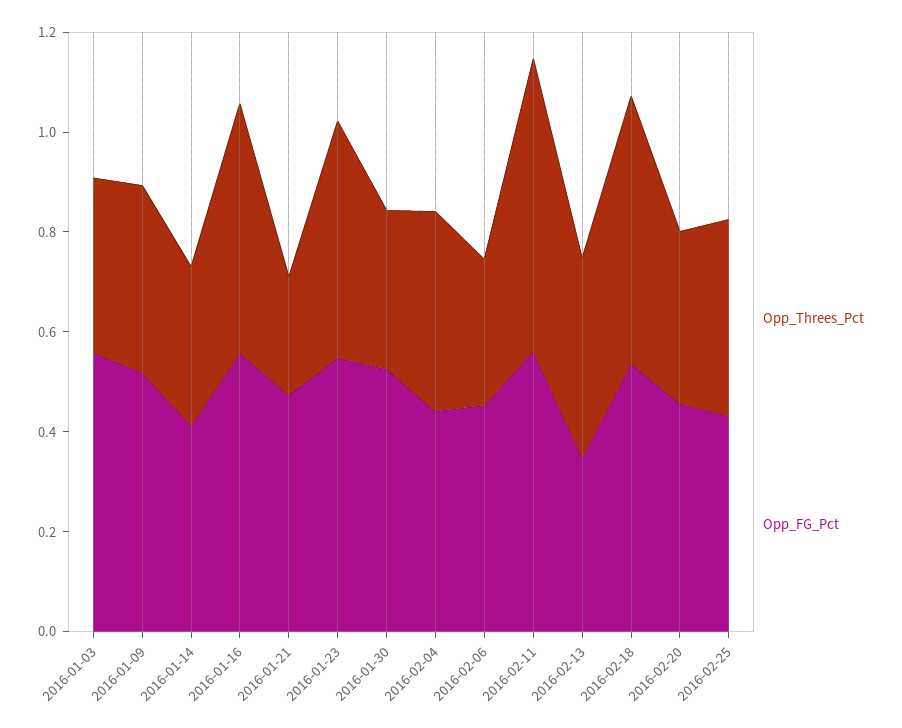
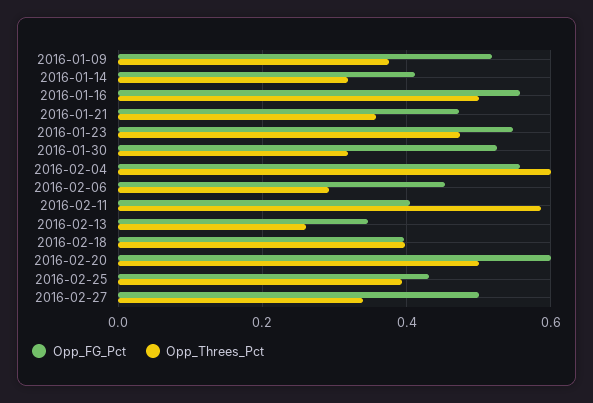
Opp_Threes_Pct, 2016-01-03: 0.35 -> none
Opp_FG_Pct, 2016-01-03: 0.55 -> none
Opp_Threes_Pct, 2016-01-21: 0.25 -> 0.36
Opp_Threes_Pct, 2016-02-04: 0.4 -> 0.6
Opp_FG_Pct, 2016-02-04: 0.45 -> 0.56
Opp_FG_Pct, 2016-02-11: 0.55 -> 0.4
Opp_Threes_Pct, 2016-02-13: 0.4 -> 0.26
Opp_Threes_Pct, 2016-02-18: 0.55 -> 0.4
Opp_FG_Pct, 2016-02-18: 0.55 -> 0.4
Opp_Threes_Pct, 2016-02-20: 0.35 -> 0.5
Opp_FG_Pct, 2016-02-20: 0.45 -> 0.6
Opp_FG_Pct, 2016-02-27: none -> 0.5
Opp_Threes_Pct, 2016-02-27: none -> 0.34

